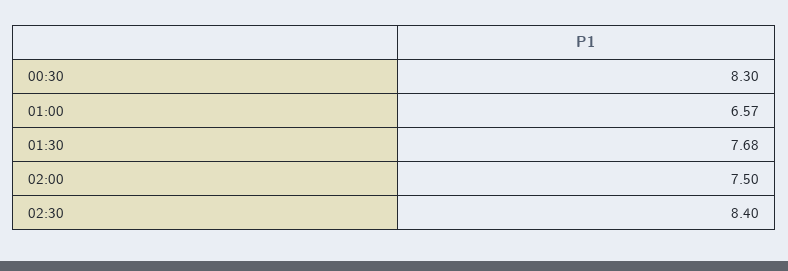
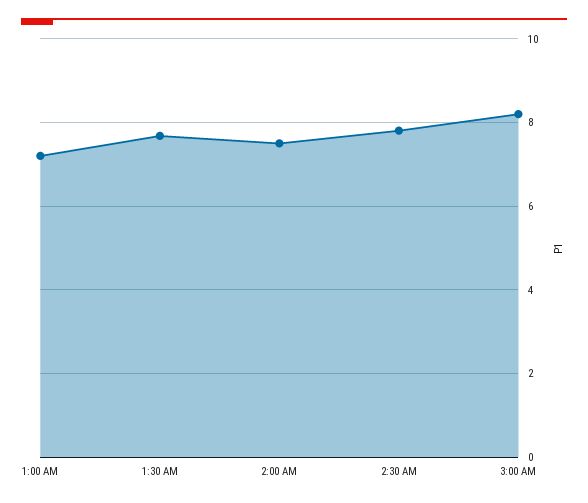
00:30: 8.3 -> none
01:00: 6.57 -> 7.2
02:30: 8.4 -> 7.8
3:00 AM: none -> 8.2

